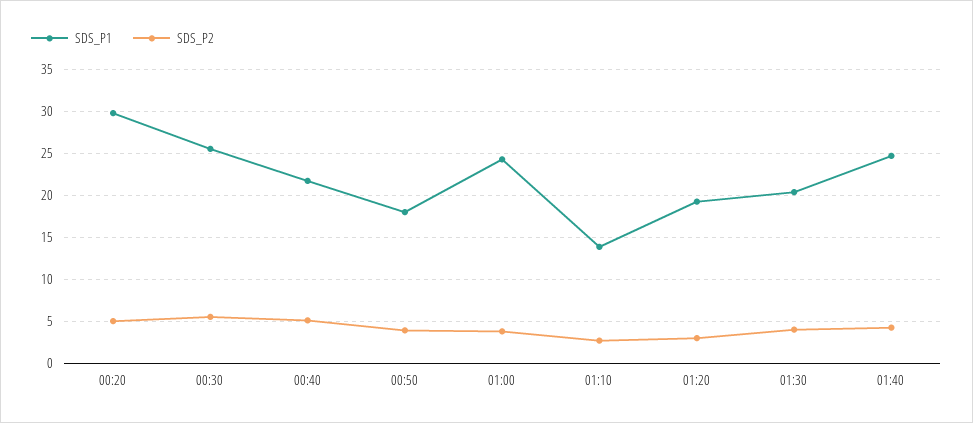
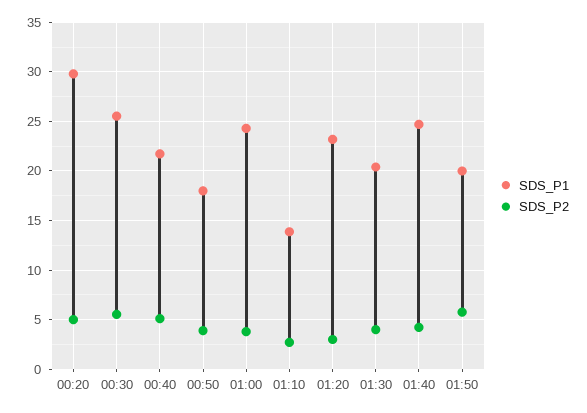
SDS_P1, 01:20: 19 -> 23
SDS_P1, 01:50: none -> 20
SDS_P2, 01:50: none -> 6

